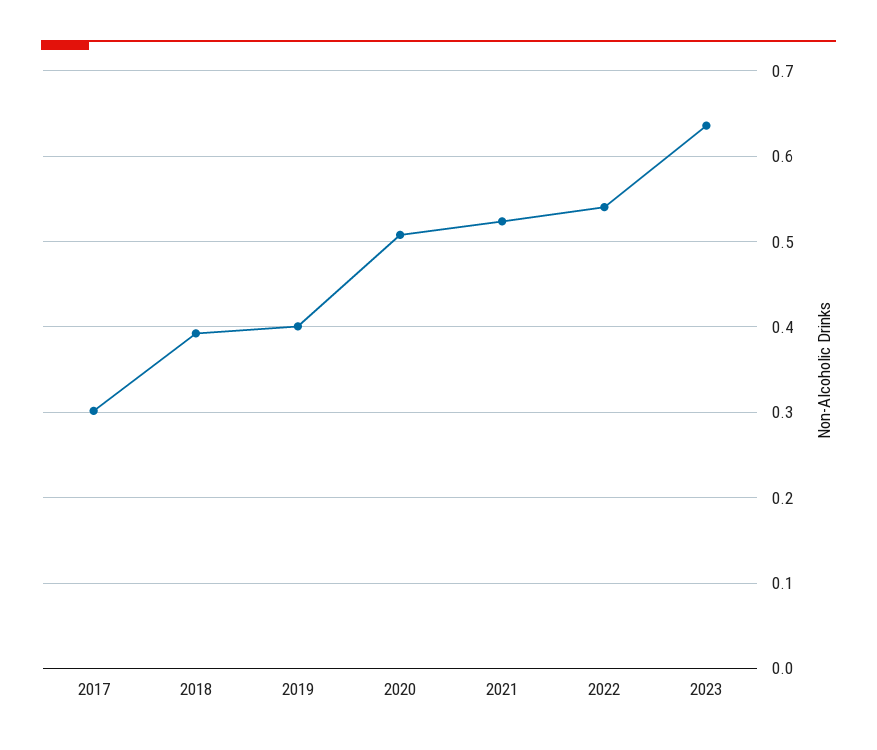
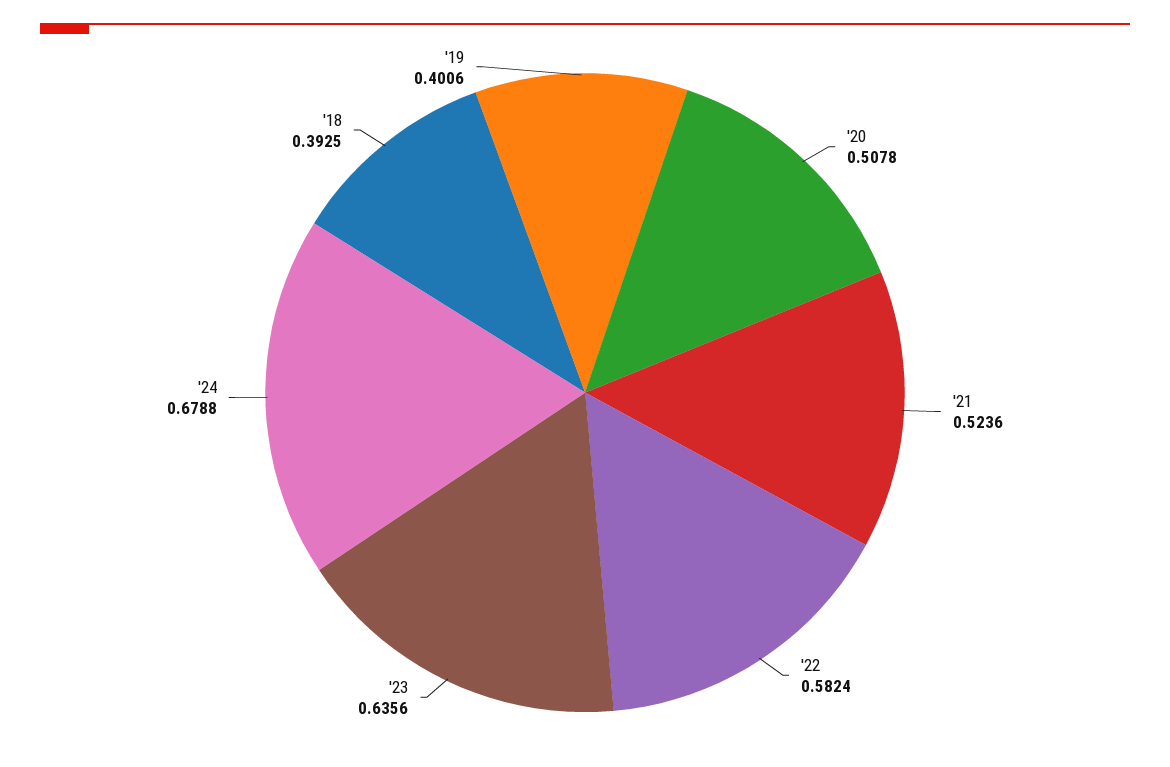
2017: 0.3 -> none
2022: 0.54 -> 0.5824
'24: none -> 0.6788

